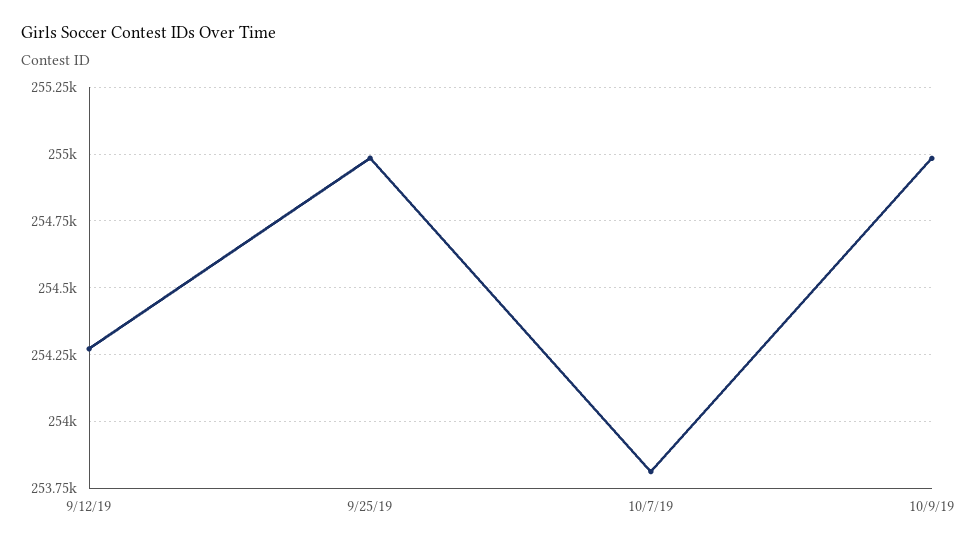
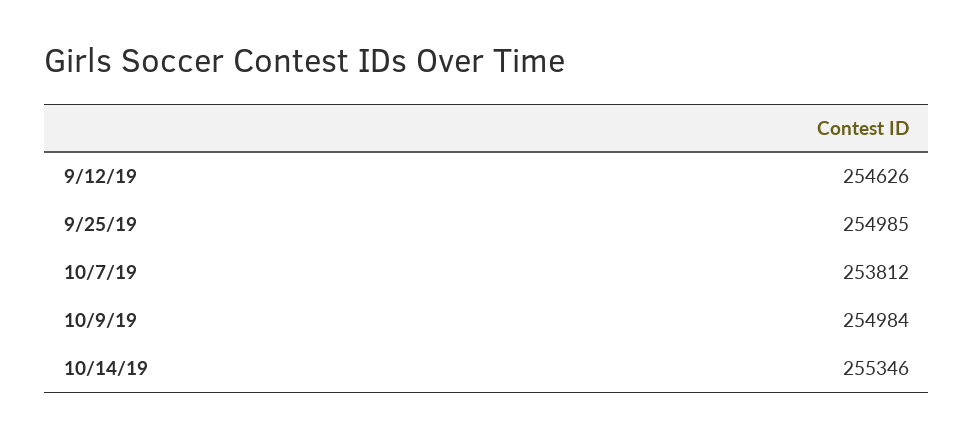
9/12/19: 254275 -> 254626
10/14/19: none -> 255346

